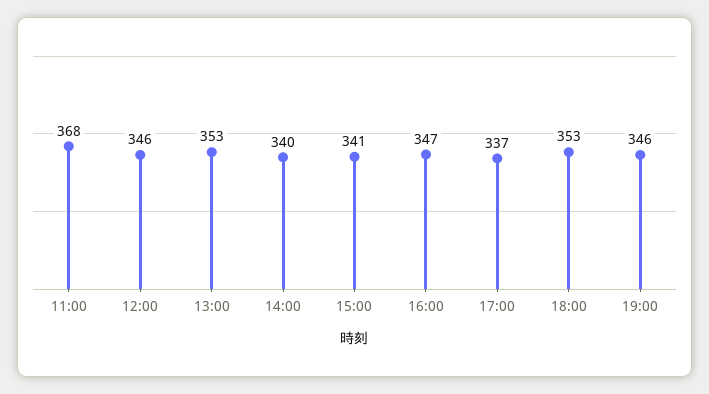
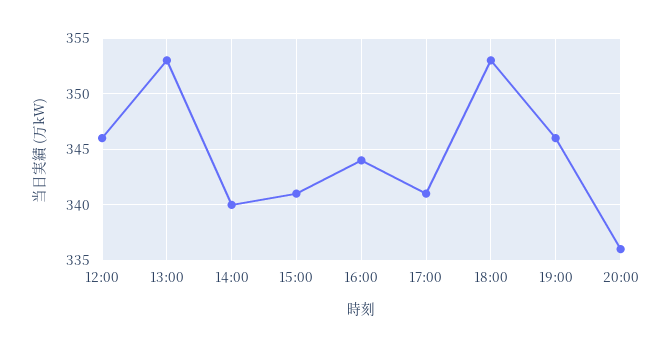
11:00: 368 -> none
16:00: 347 -> 344
17:00: 337 -> 341
20:00: none -> 336

